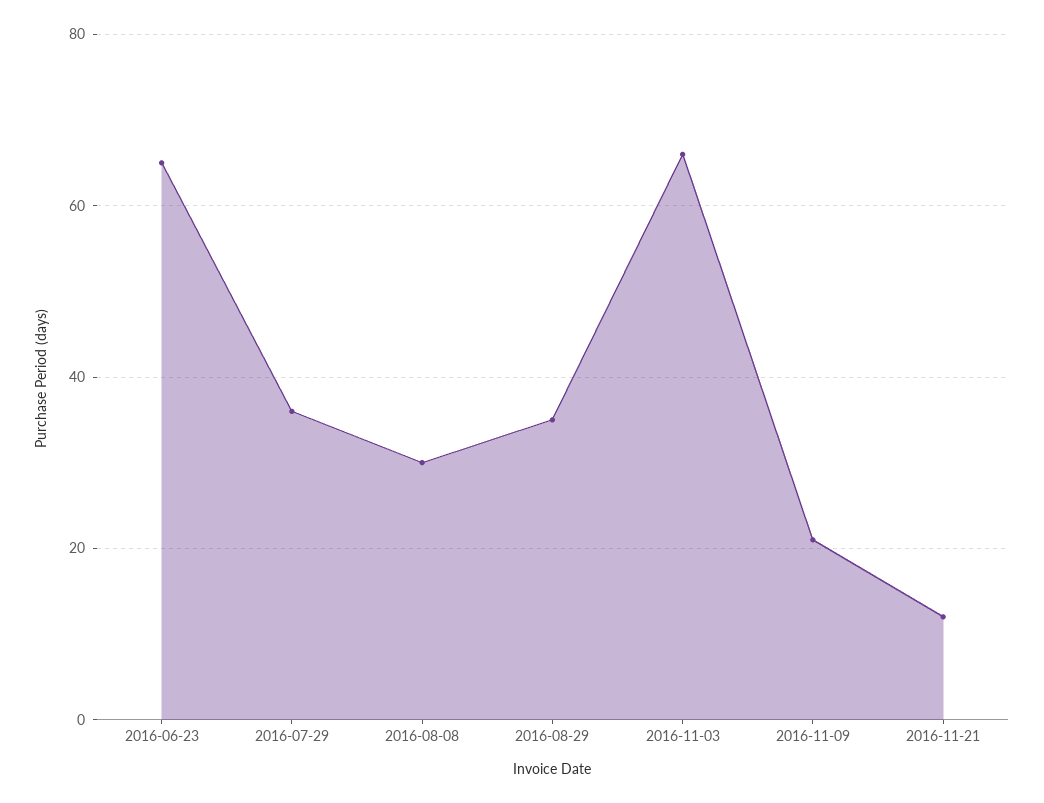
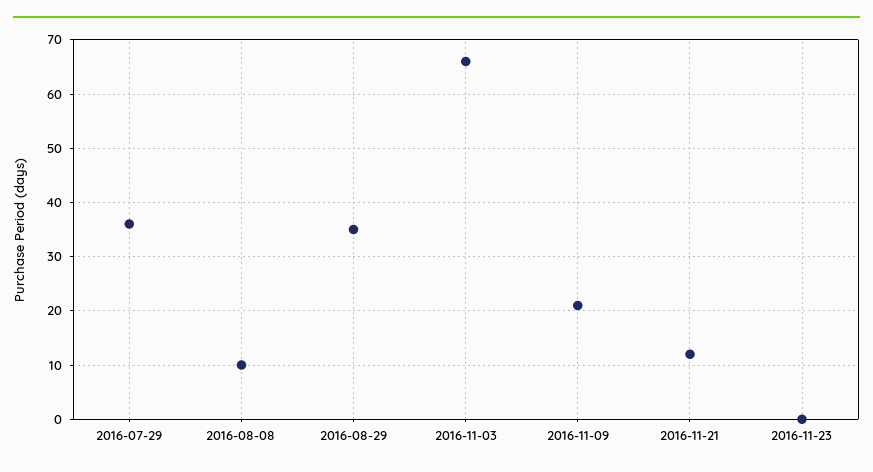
2016-06-23: 65 -> none
2016-08-08: 30 -> 10
2016-11-23: none -> 0

